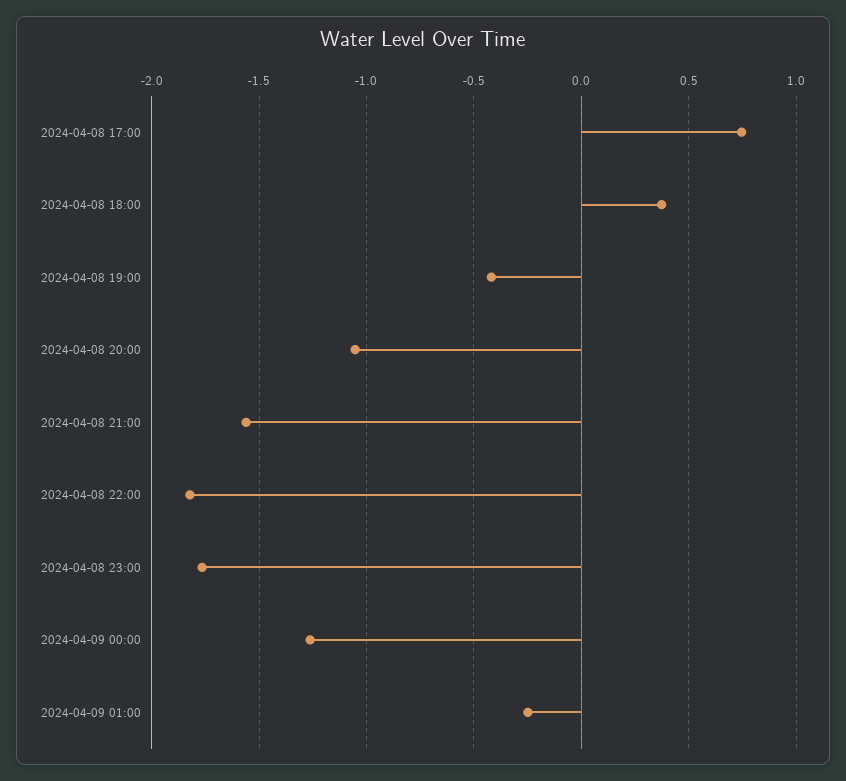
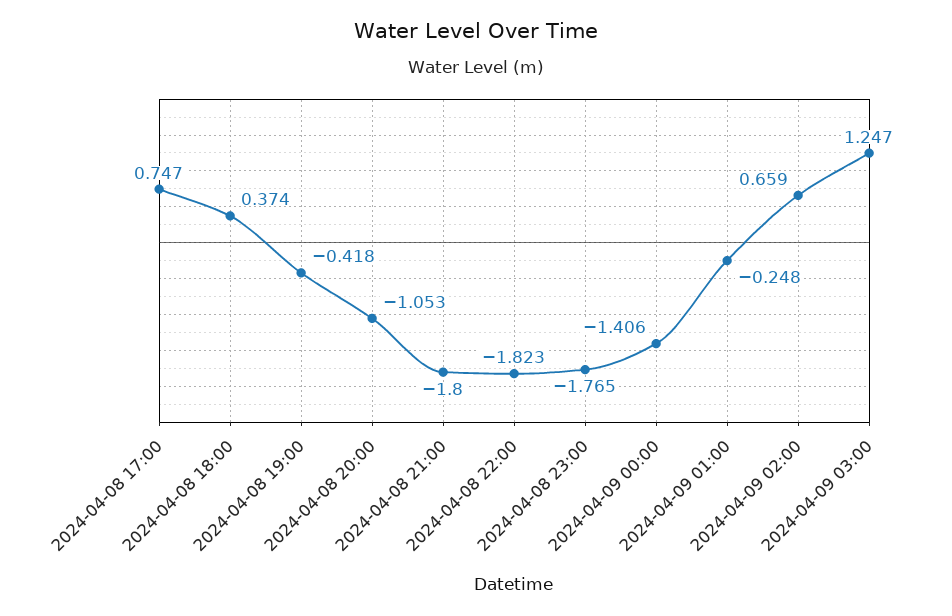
2024-04-08 21:00: -1.55 -> -1.8
2024-04-09 00:00: -1.25 -> -1.406
2024-04-09 02:00: none -> 0.659
2024-04-09 03:00: none -> 1.247

